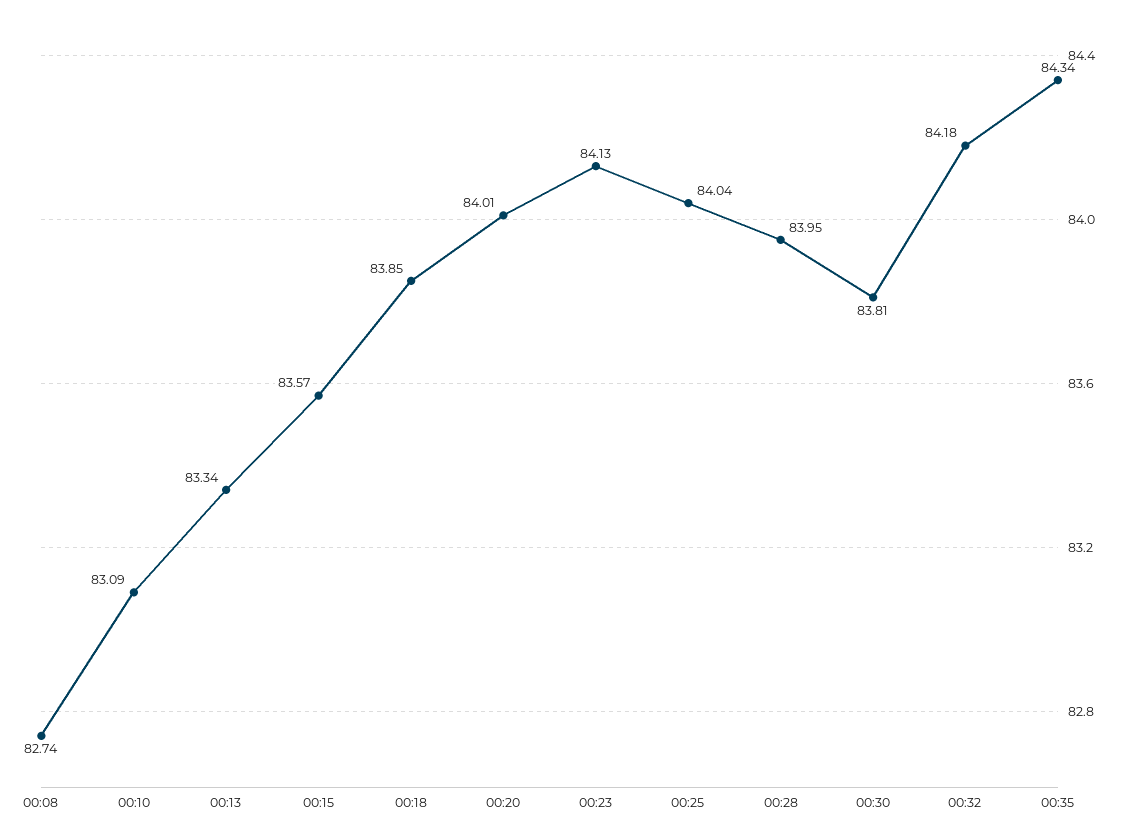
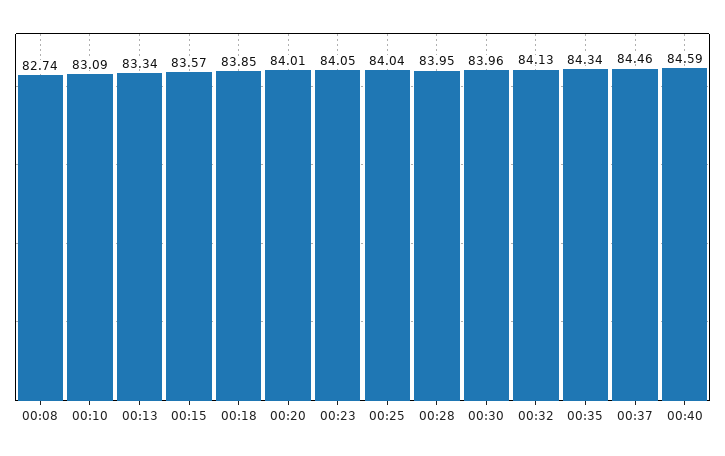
00:23: 84.13 -> 84.05
00:30: 83.81 -> 83.96
00:32: 84.18 -> 84.13
00:37: none -> 84.46
00:40: none -> 84.59

